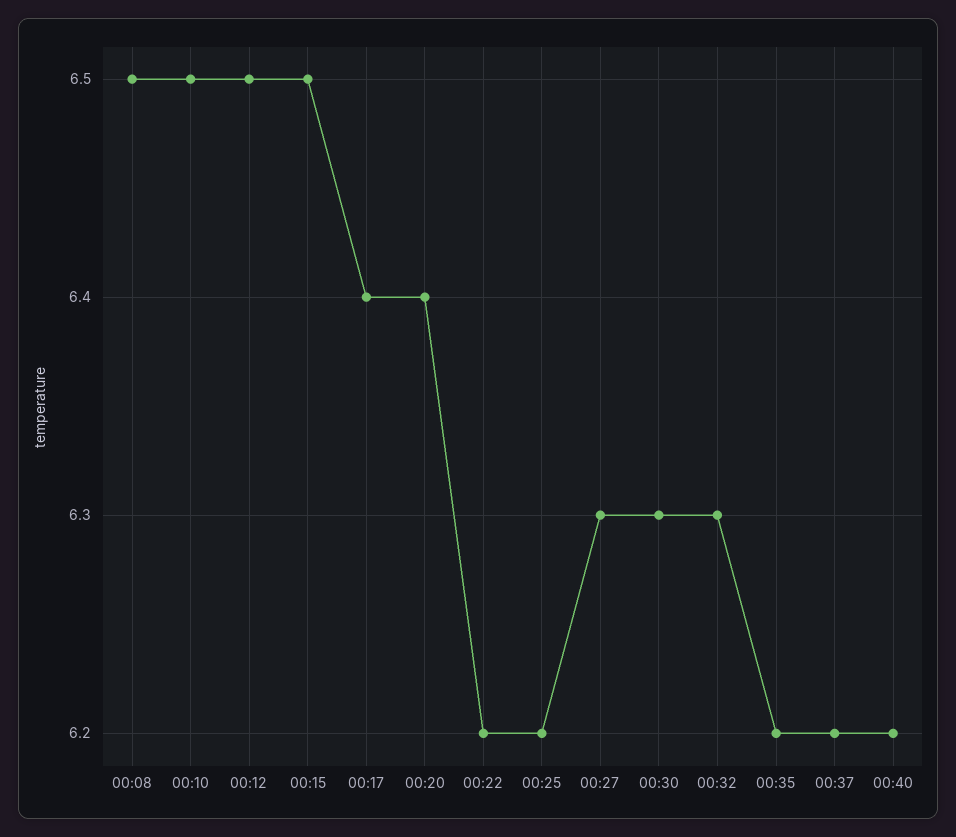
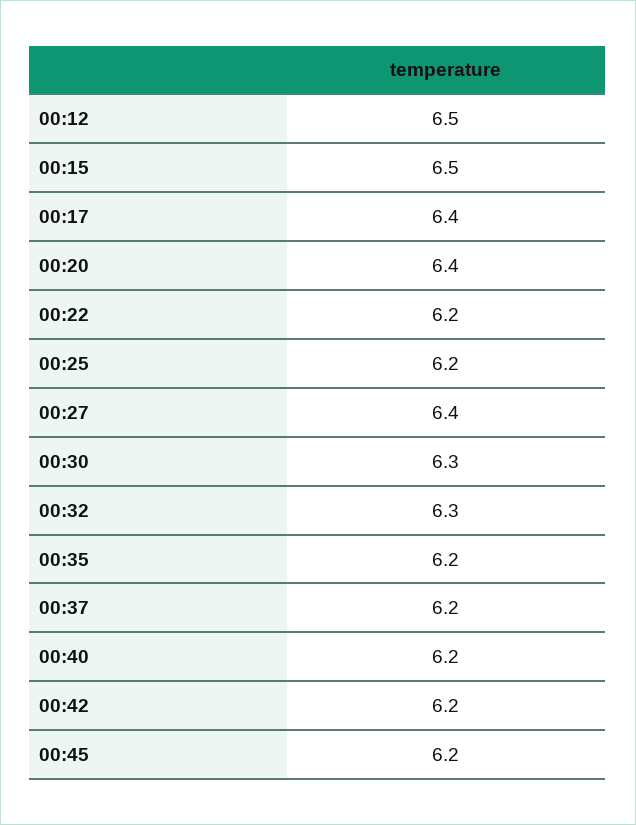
00:08: 6.5 -> none
00:10: 6.5 -> none
00:27: 6.3 -> 6.4
00:42: none -> 6.2
00:45: none -> 6.2

